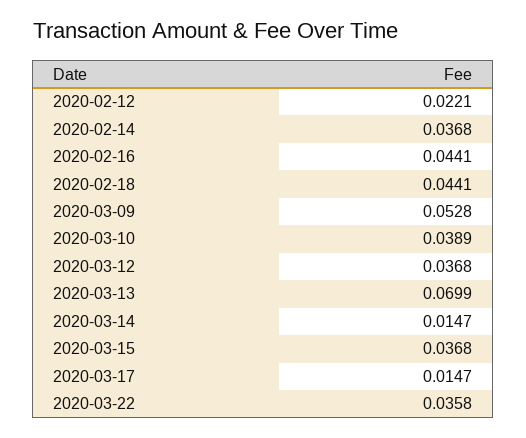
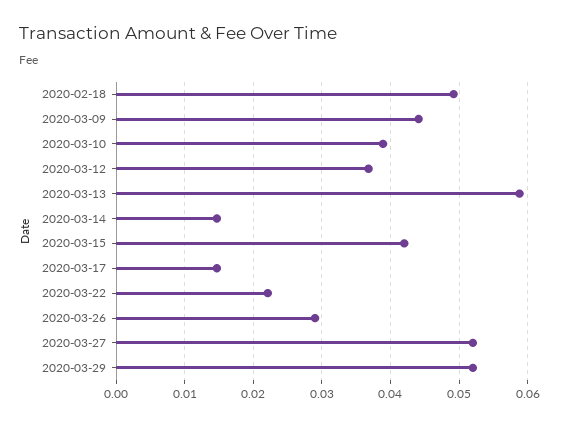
2020-02-12: 0.0221 -> none
2020-02-14: 0.0368 -> none
2020-02-16: 0.0441 -> none
2020-02-18: 0.0441 -> 0.049
2020-03-09: 0.0528 -> 0.044
2020-03-13: 0.0699 -> 0.059
2020-03-15: 0.0368 -> 0.042
2020-03-22: 0.0358 -> 0.022
2020-03-26: none -> 0.029
2020-03-27: none -> 0.052
2020-03-29: none -> 0.052

